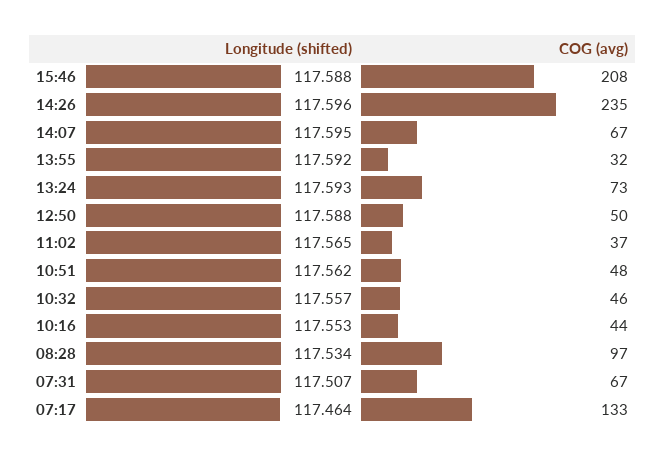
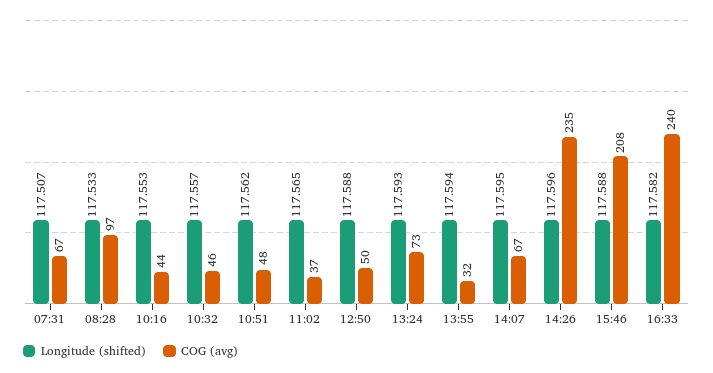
Longitude (shifted), 13:55: 117.592 -> 117.594
Longitude (shifted), 08:28: 117.534 -> 117.533
Longitude (shifted), 07:17: 117.464 -> none
COG (avg), 07:17: 133 -> none
Longitude (shifted), 16:33: none -> 117.582
COG (avg), 16:33: none -> 240

